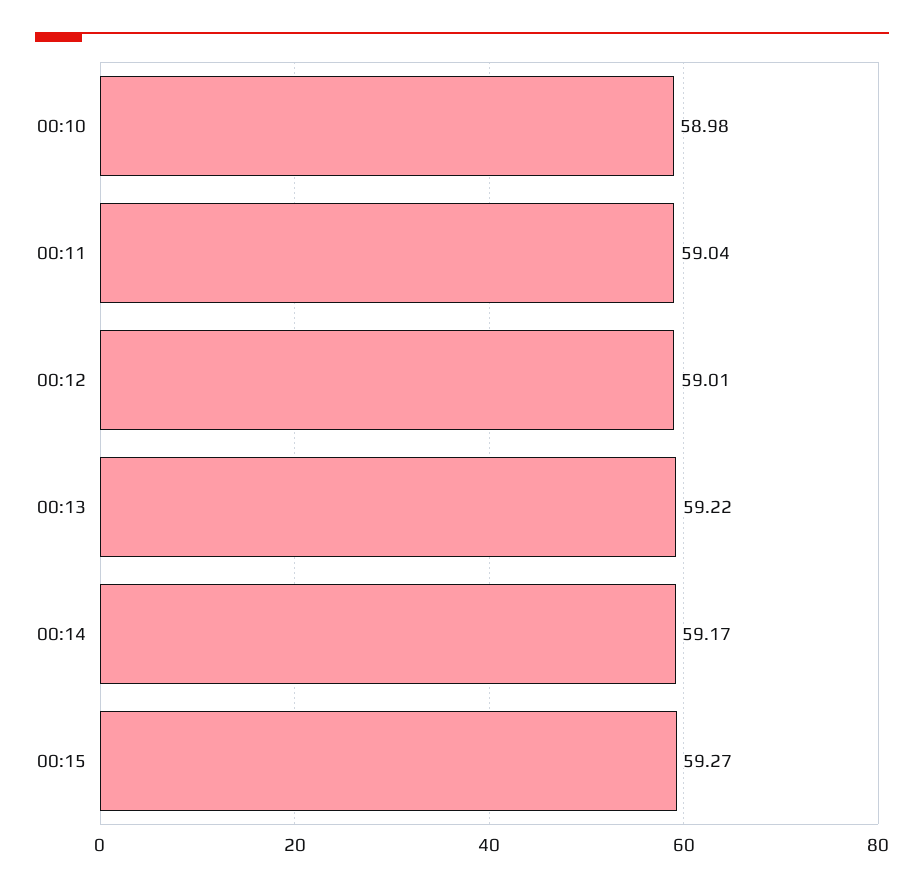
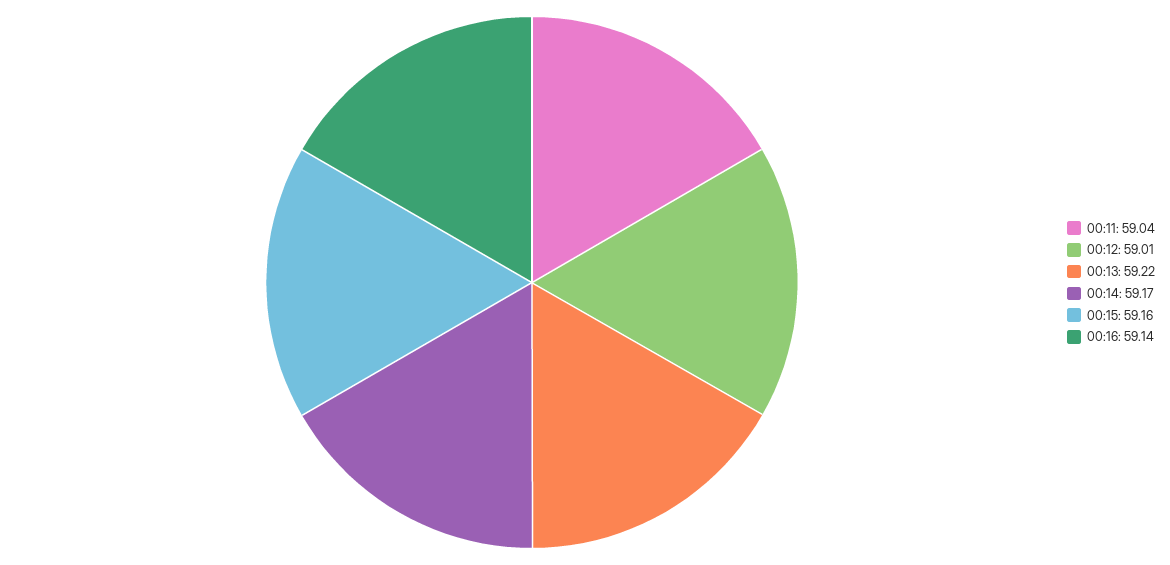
00:10: 58.98 -> none
00:15: 59.27 -> 59.16
00:16: none -> 59.14

